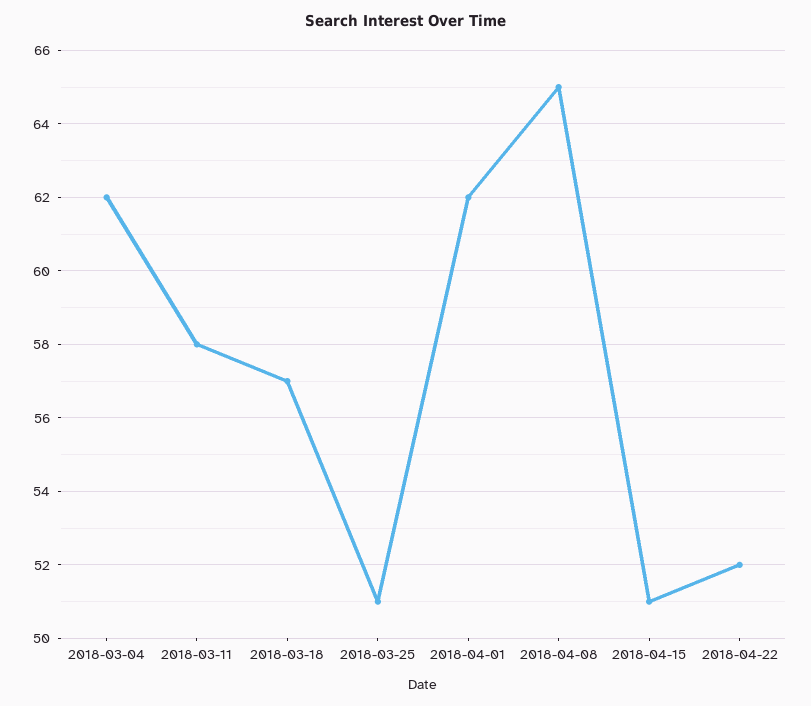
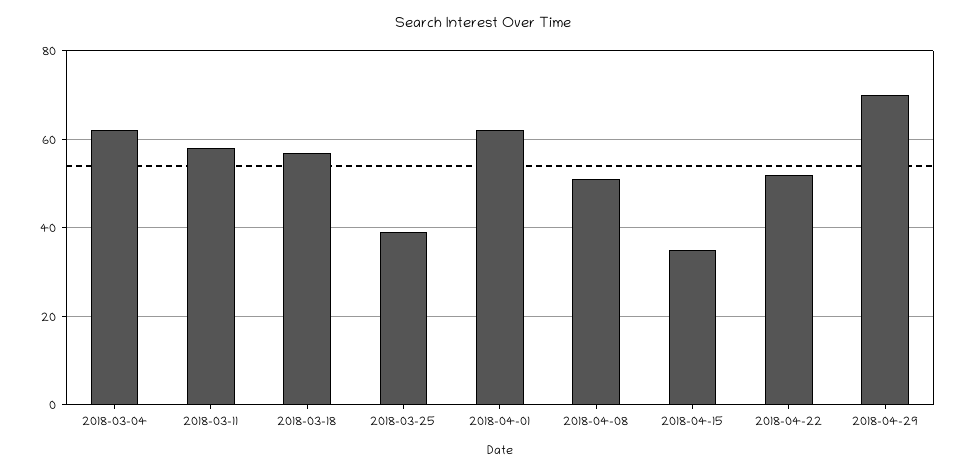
2018-03-25: 51 -> 40
2018-04-08: 65 -> 50
2018-04-15: 51 -> 35
2018-04-29: none -> 70

